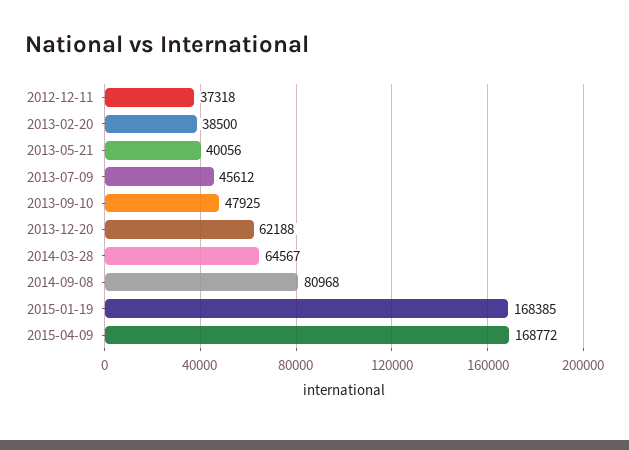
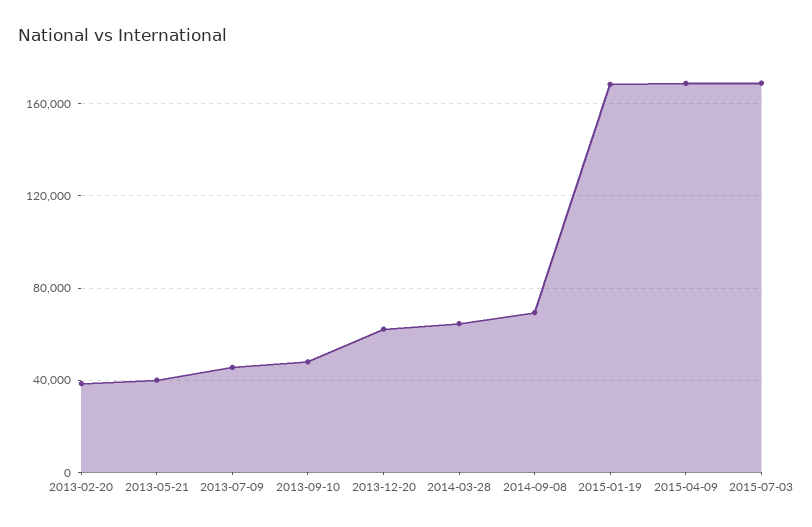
2012-12-11: 37318 -> none
2014-09-08: 80968 -> 70000
2015-07-03: none -> 170000

